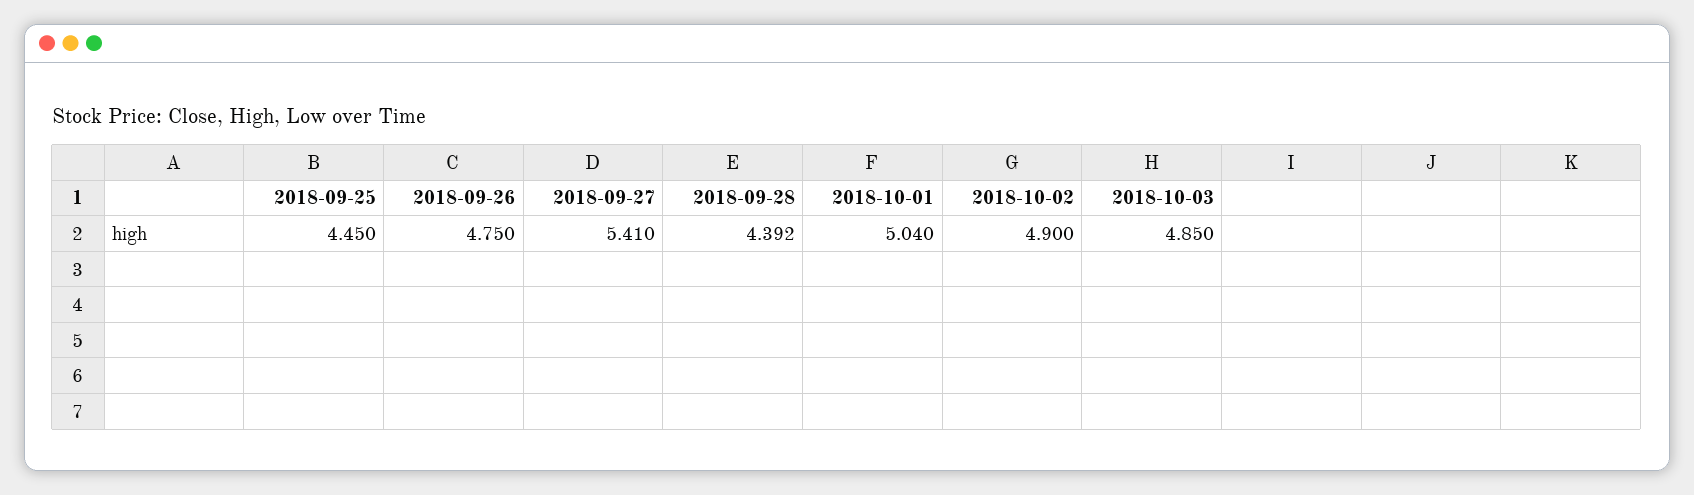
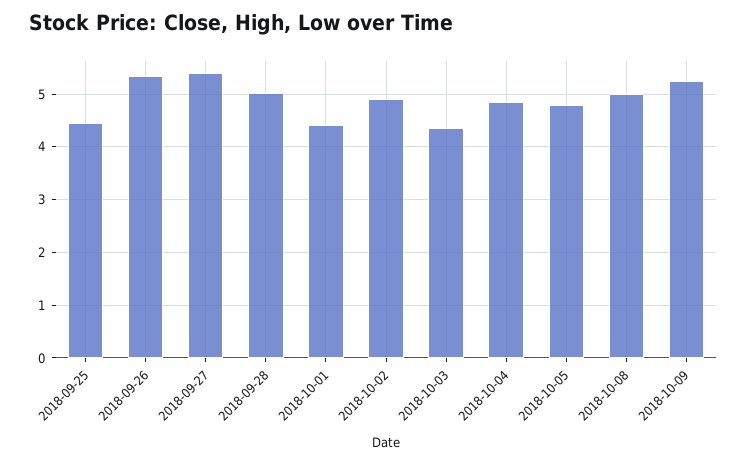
2018-09-26: 4.75 -> 5.4
2018-09-28: 4.392 -> 5
2018-10-01: 5.04 -> 4.4
2018-10-03: 4.85 -> 4.4
2018-10-04: none -> 4.8
2018-10-05: none -> 4.8
2018-10-08: none -> 5
2018-10-09: none -> 5.2

